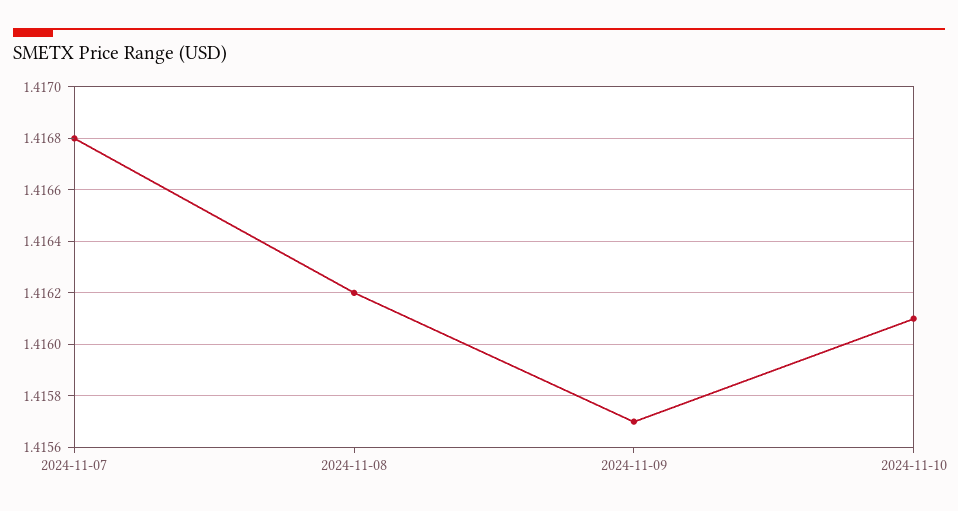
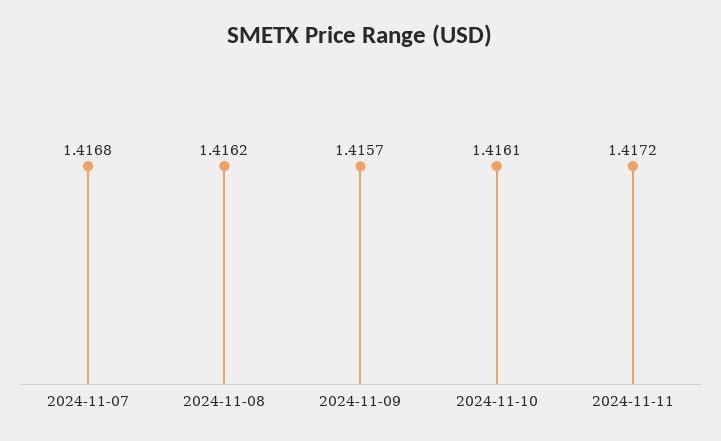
2024-11-11: none -> 1.4172

